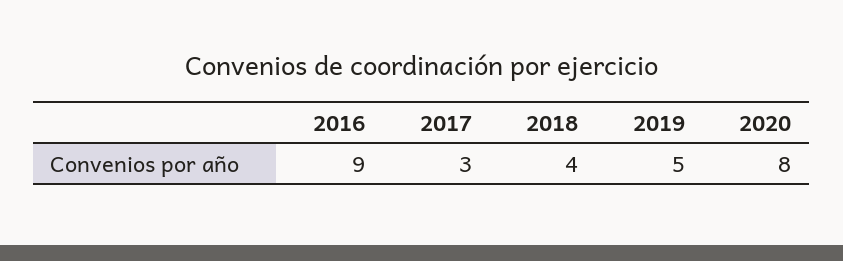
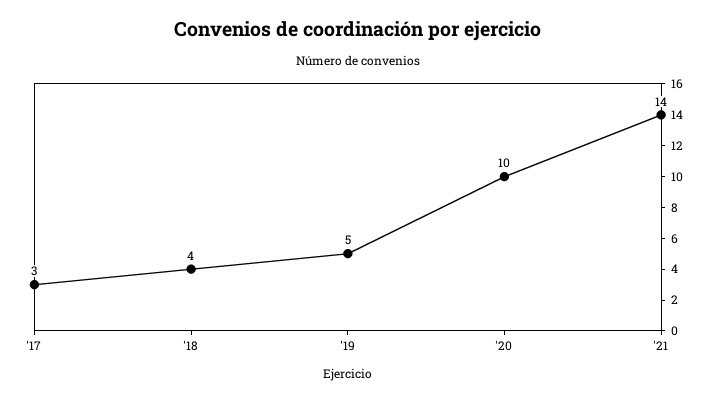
2016: 9 -> none
2020: 8 -> 10
'21: none -> 14

